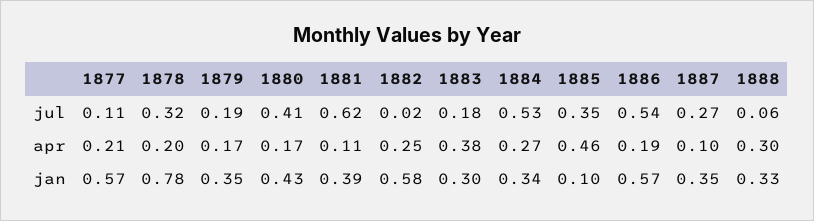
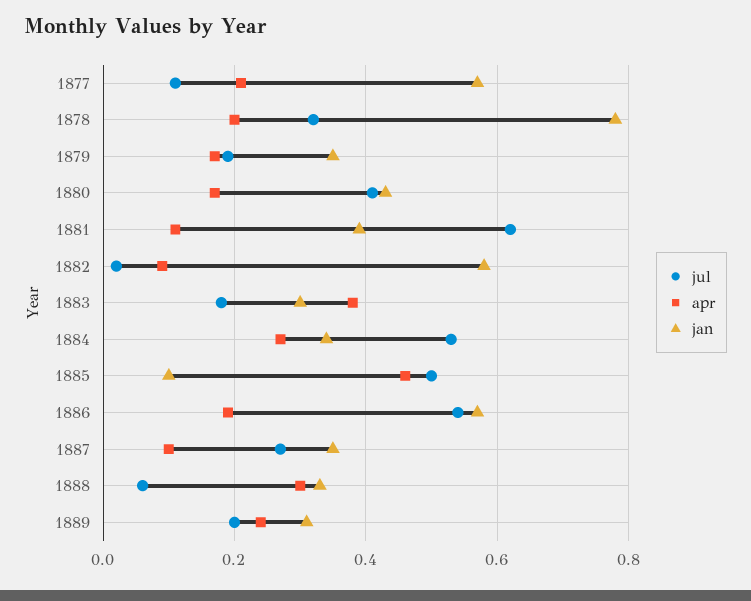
jul, 1885: 0.35 -> 0.5
apr, 1882: 0.25 -> 0.1
jul, 1889: none -> 0.2
apr, 1889: none -> 0.25
jan, 1889: none -> 0.3

